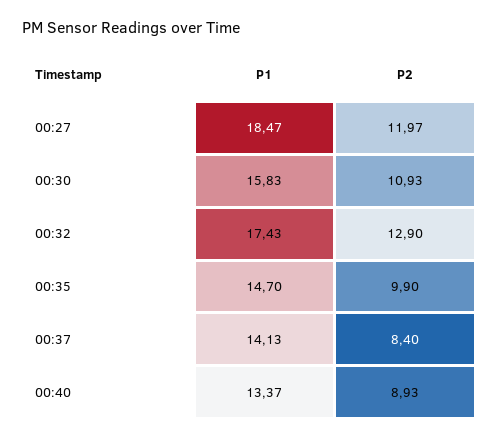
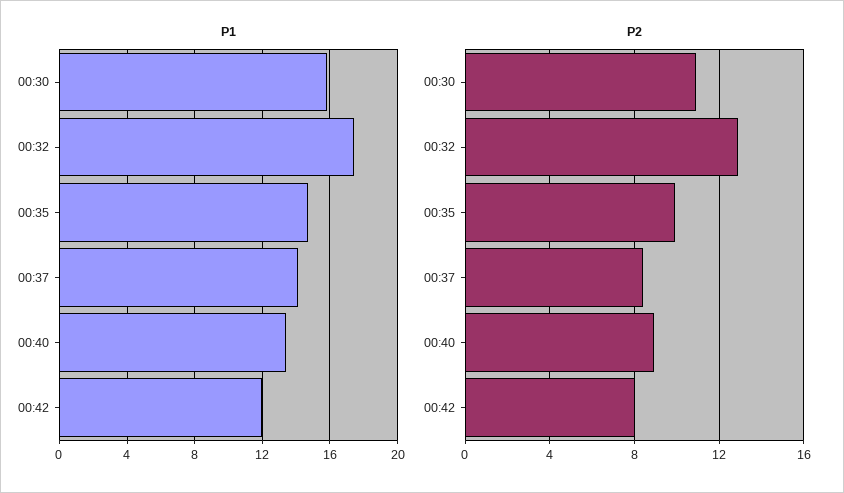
P1, 00:27: 18.47 -> none
P2, 00:27: 11.97 -> none
P1, 00:42: none -> 12
P2, 00:42: none -> 8

